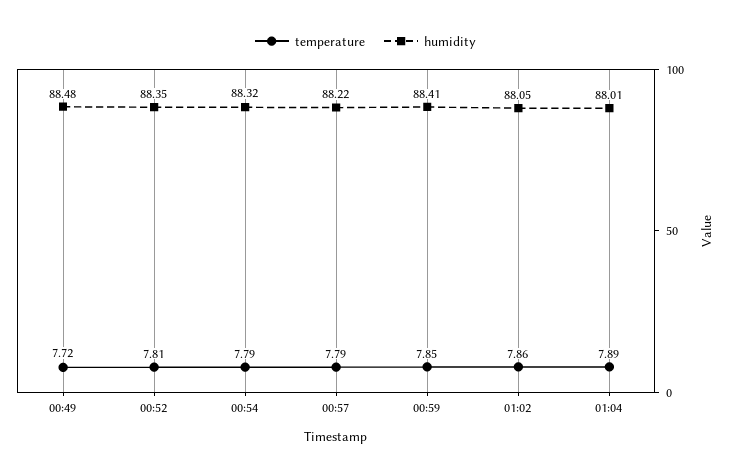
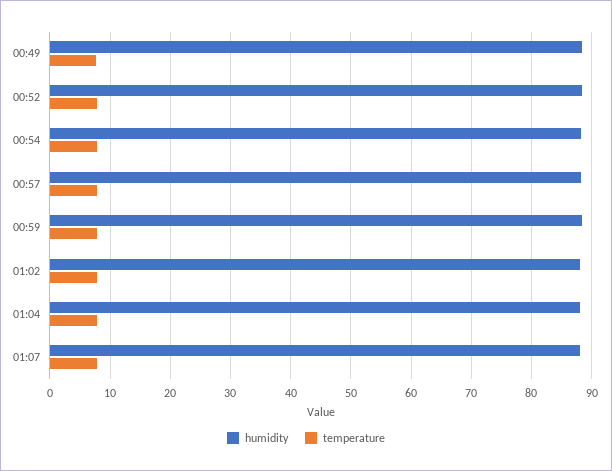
humidity, 01:07: none -> 88
temperature, 01:07: none -> 8

